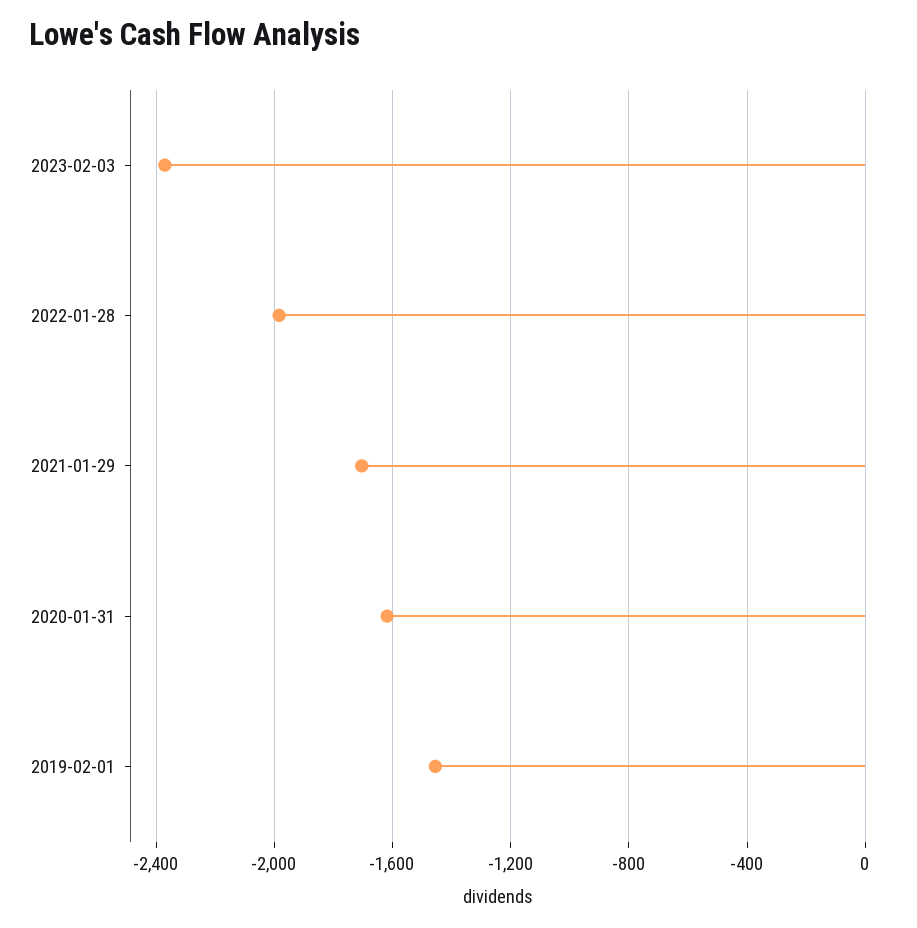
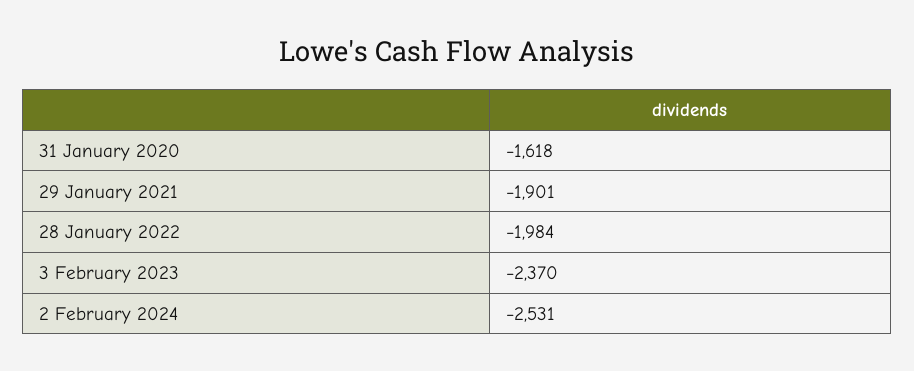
2021-01-29: -1700 -> -1901
2019-02-01: -1450 -> none
2 February 2024: none -> -2531

